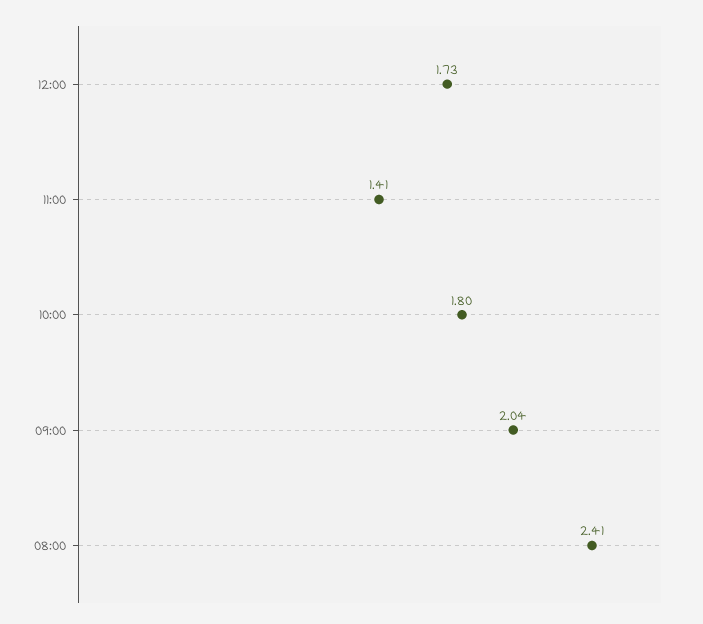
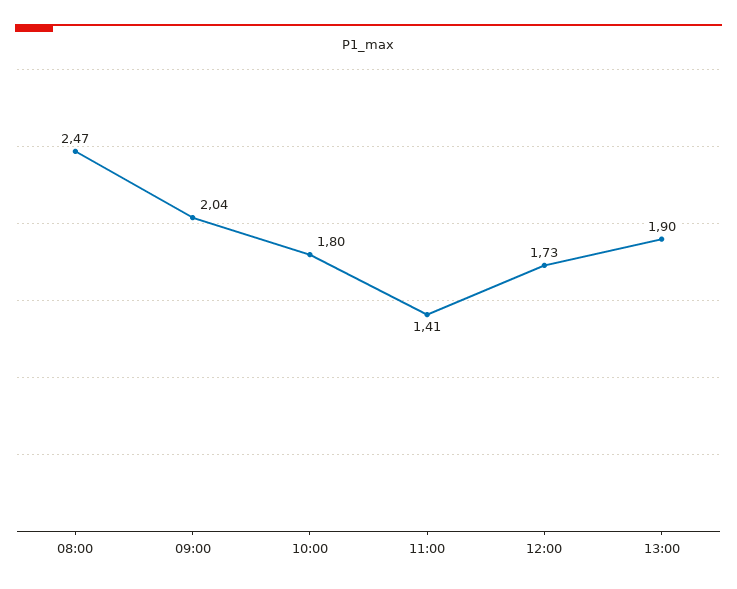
08:00: 2.41 -> 2.47
13:00: none -> 1.9

